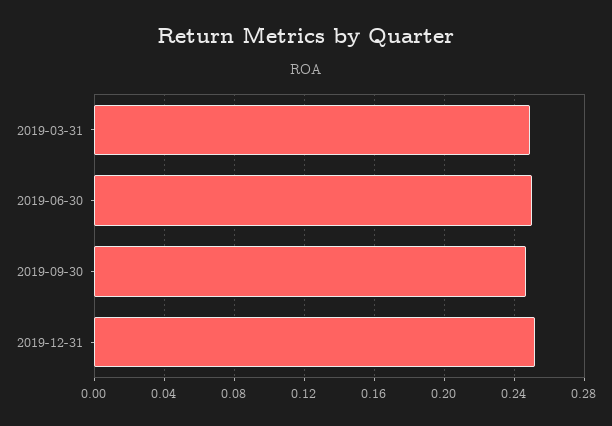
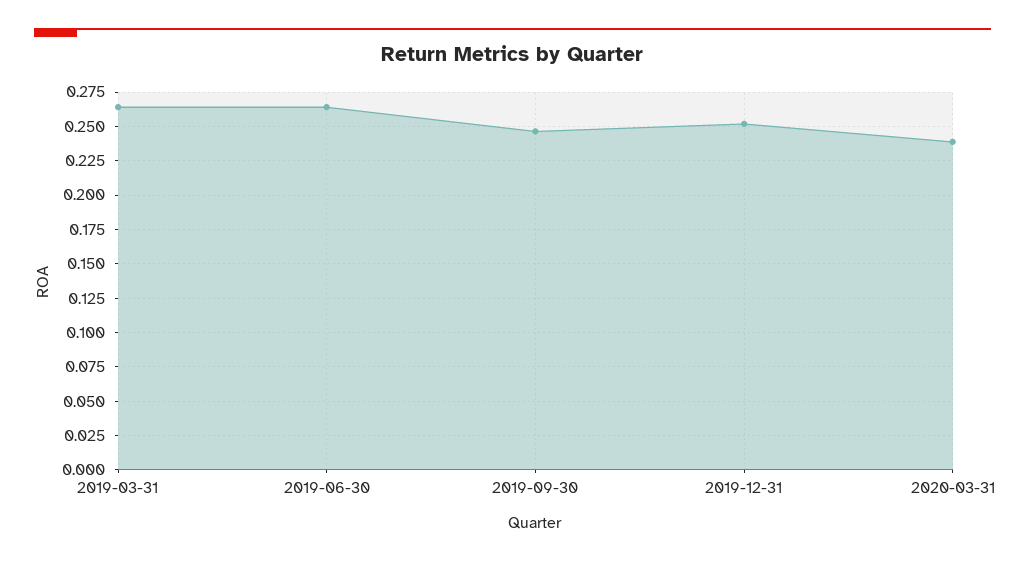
2019-03-31: 0.25 -> 0.265
2019-06-30: 0.25 -> 0.265
2020-03-31: none -> 0.24

